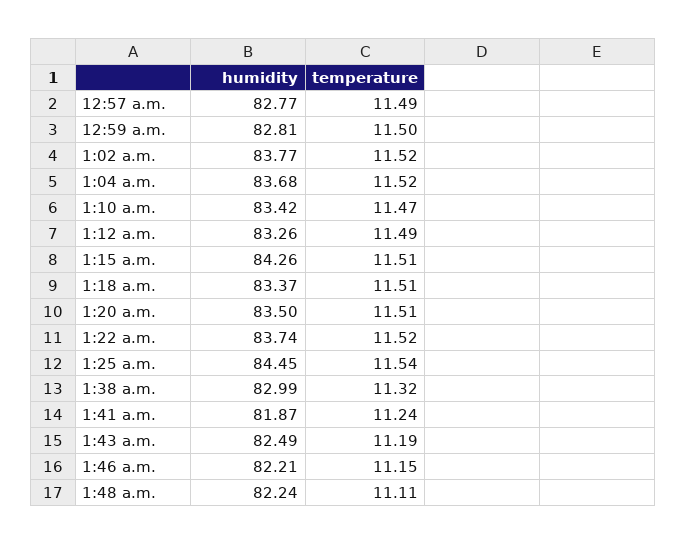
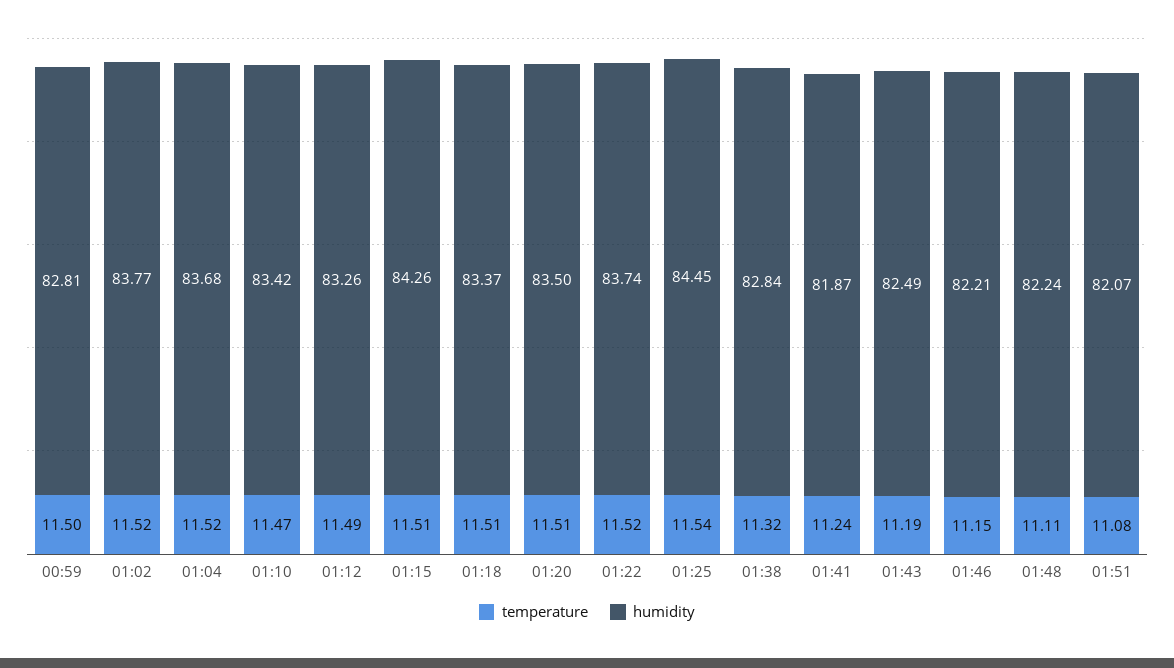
humidity, 12:57 a.m.: 82.77 -> none
temperature, 12:57 a.m.: 11.49 -> none
humidity, 1:38 a.m.: 82.99 -> 82.84
temperature, 01:51: none -> 11.08
humidity, 01:51: none -> 82.07

